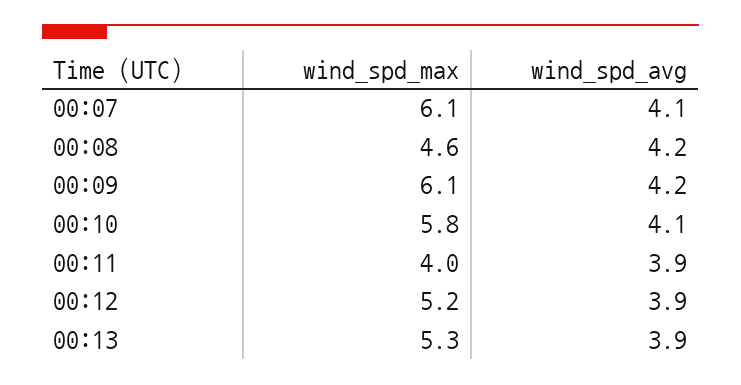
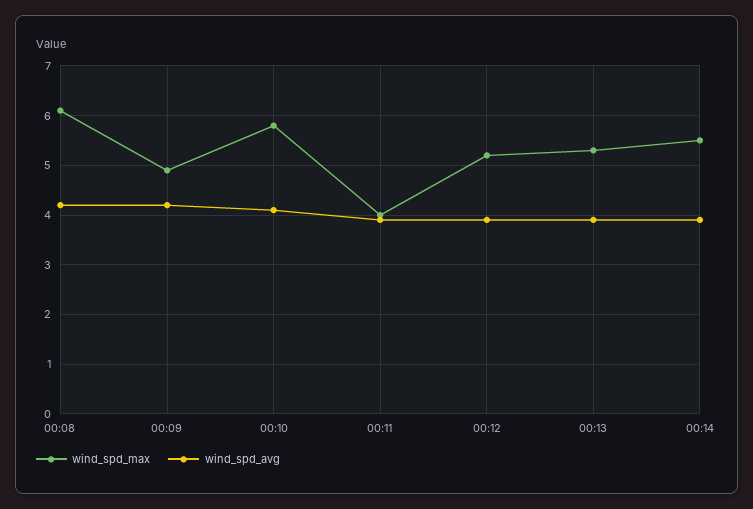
wind_spd_max, 00:07: 6.1 -> none
wind_spd_avg, 00:07: 4.1 -> none
wind_spd_max, 00:08: 4.6 -> 6
wind_spd_max, 00:09: 6.1 -> 5
wind_spd_max, 00:14: none -> 5.5
wind_spd_avg, 00:14: none -> 4

